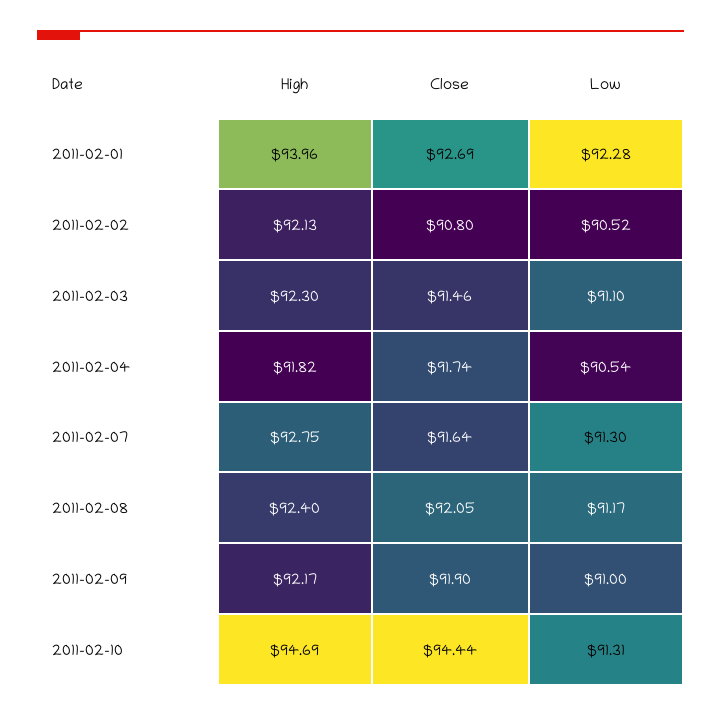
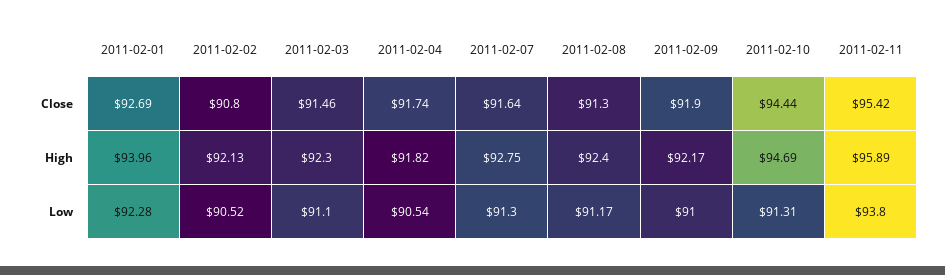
Close, 2011-02-08: 92.05 -> 91.3
Close, 2011-02-11: none -> 95.42
High, 2011-02-11: none -> 95.89
Low, 2011-02-11: none -> 93.8

